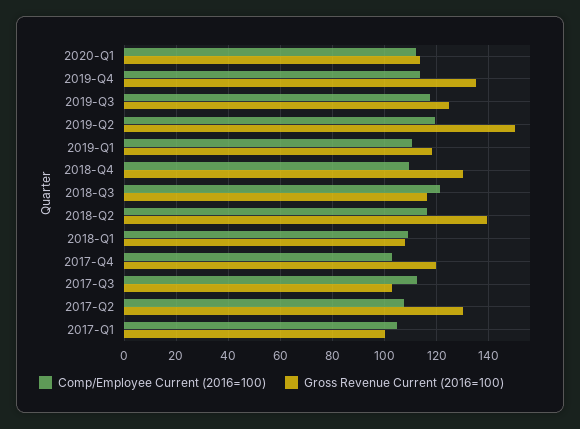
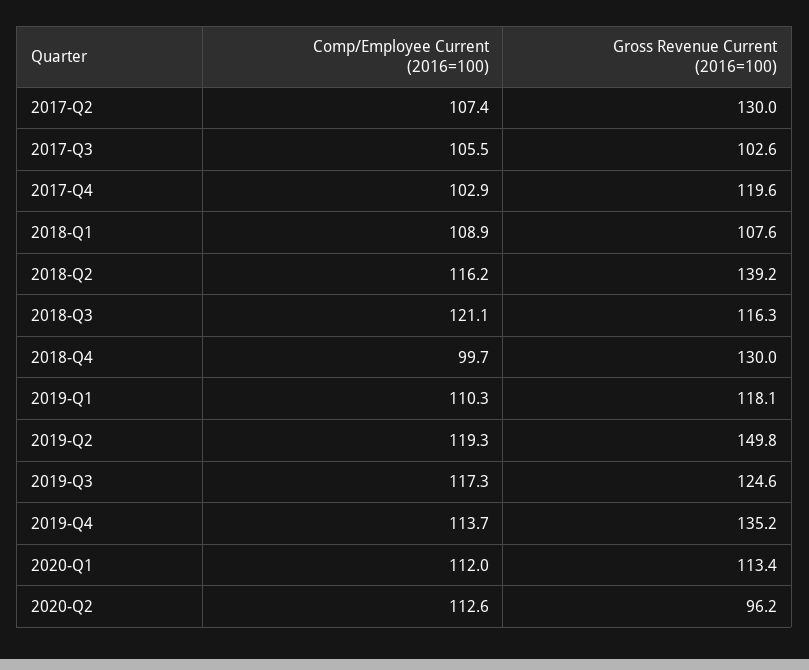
Comp/Employee Current (2016=100), 2018-Q4: 110 -> 99.7
Comp/Employee Current (2016=100), 2017-Q3: 112.5 -> 105.5
Comp/Employee Current (2016=100), 2017-Q1: 105 -> none
Gross Revenue Current (2016=100), 2017-Q1: 100 -> none
Comp/Employee Current (2016=100), 2020-Q2: none -> 112.6
Gross Revenue Current (2016=100), 2020-Q2: none -> 96.2

